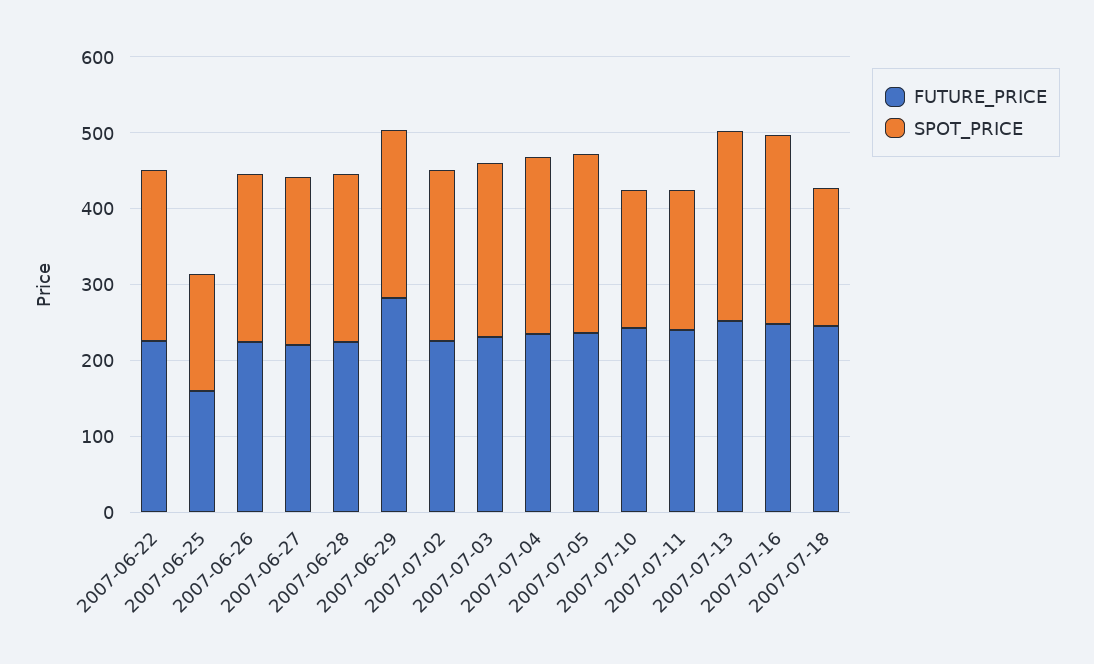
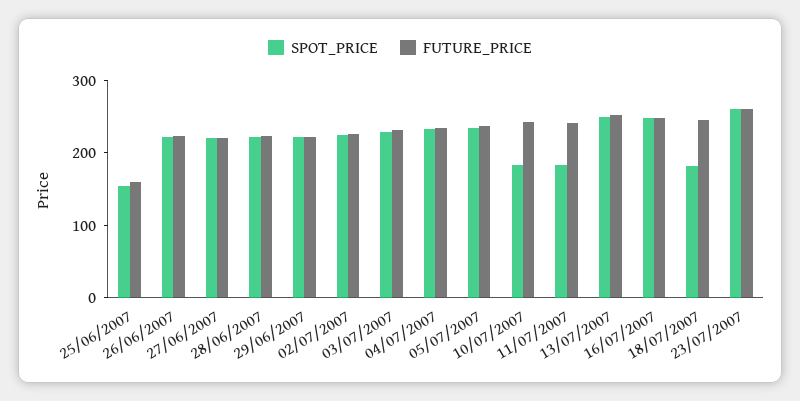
FUTURE_PRICE, 2007-06-22: 220 -> none
SPOT_PRICE, 2007-06-22: 220 -> none
FUTURE_PRICE, 2007-06-29: 280 -> 220
SPOT_PRICE, 23/07/2007: none -> 260
FUTURE_PRICE, 23/07/2007: none -> 260

